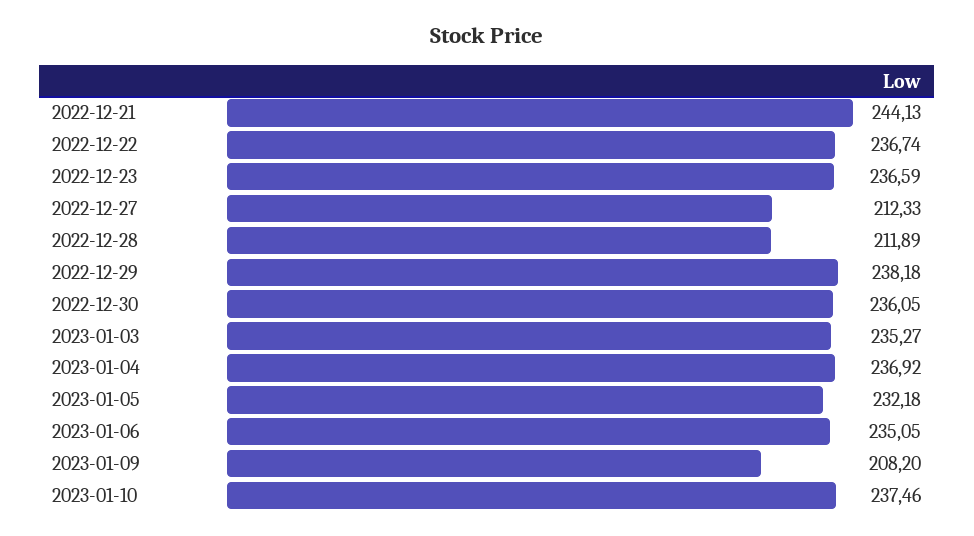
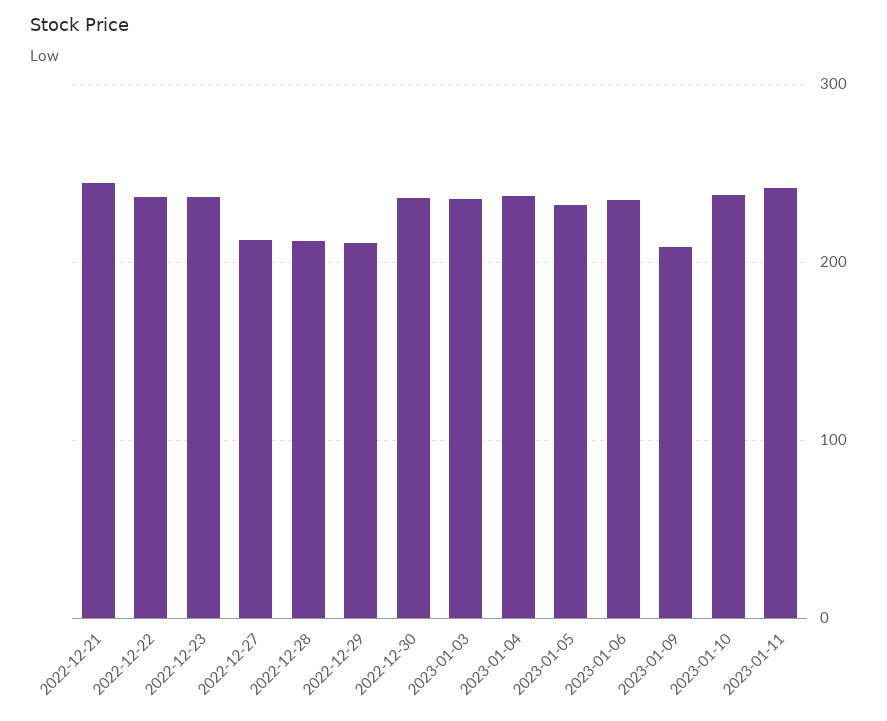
2022-12-29: 238.18 -> 210
2023-01-11: none -> 240

